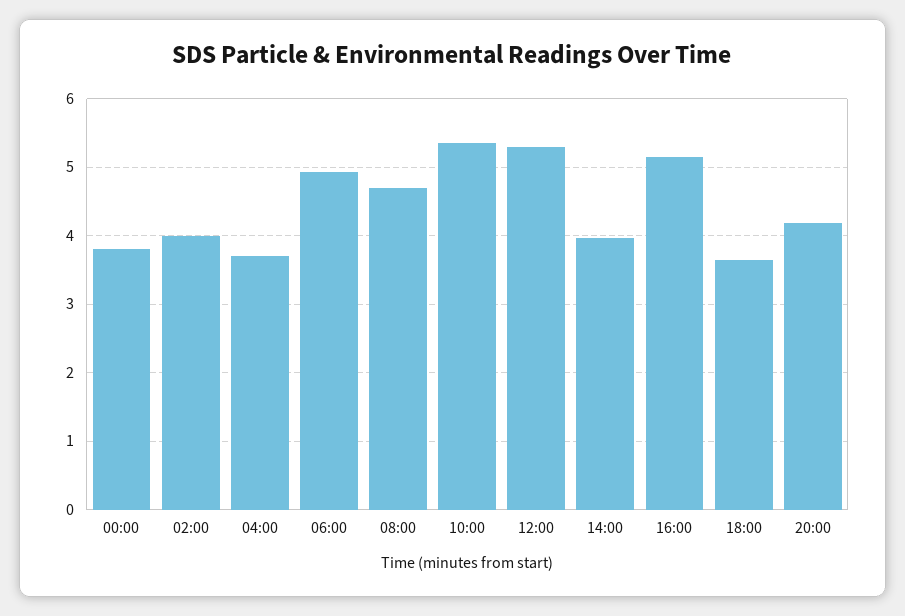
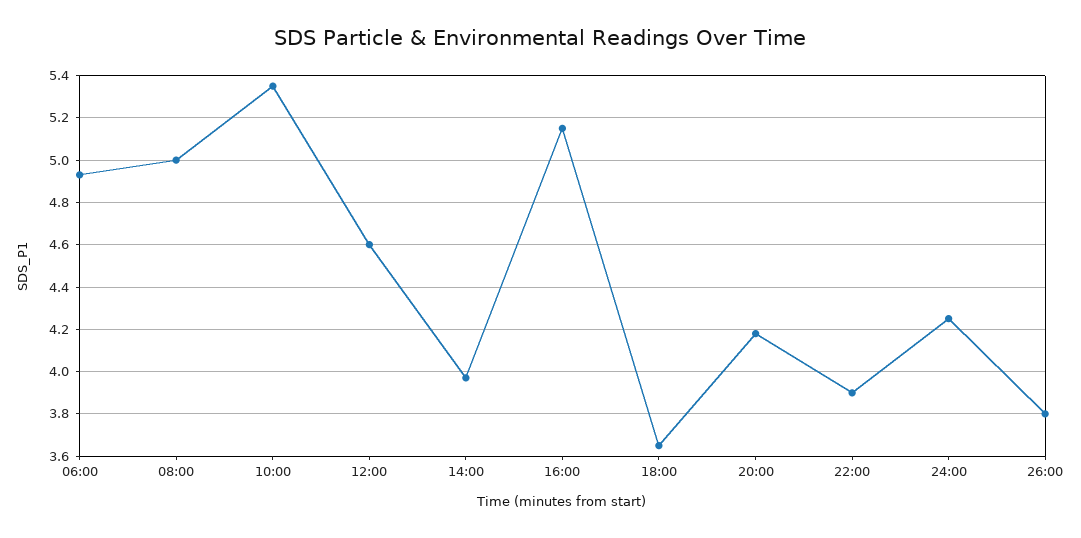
00:00: 3.8 -> none
02:00: 4 -> none
04:00: 3.7 -> none
08:00: 4.7 -> 5
12:00: 5.3 -> 4.6
22:00: none -> 3.9
24:00: none -> 4.25
26:00: none -> 3.8

